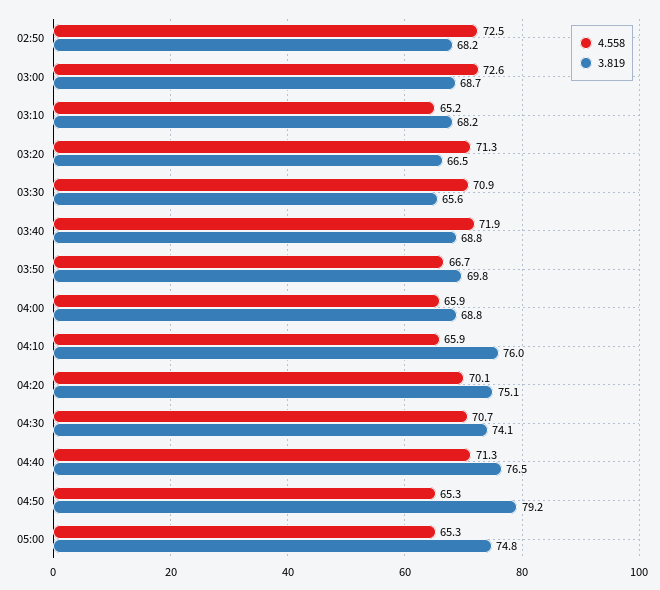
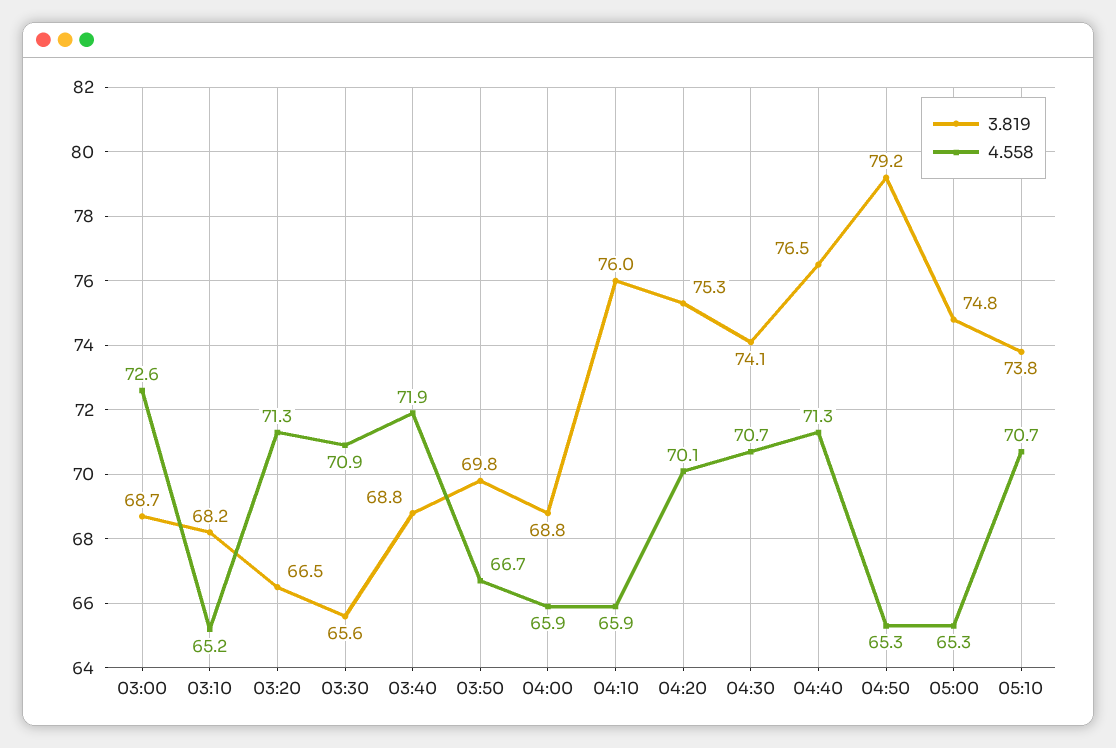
4.558, 02:50: 72.5 -> none
3.819, 02:50: 68.2 -> none
3.819, 04:20: 75.1 -> 75.3
3.819, 05:10: none -> 73.8
4.558, 05:10: none -> 70.7

